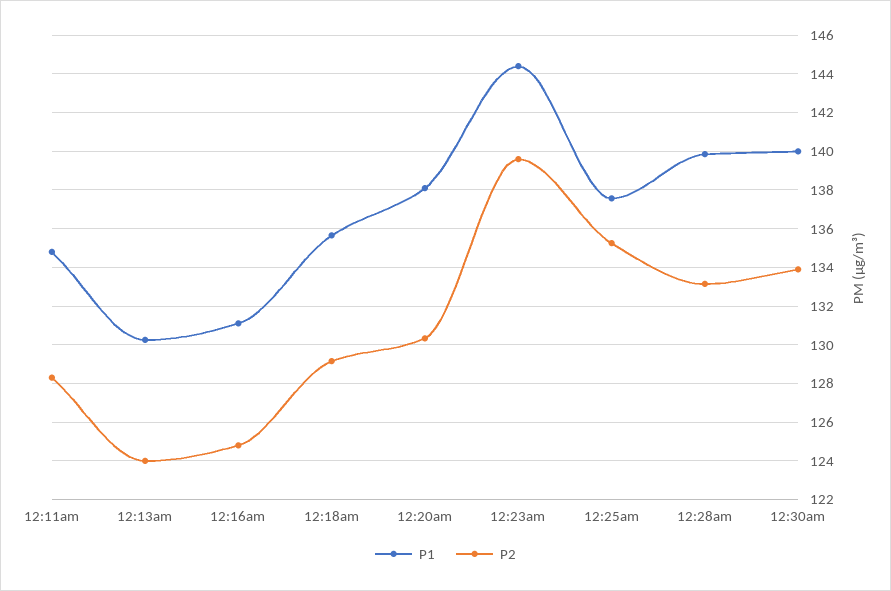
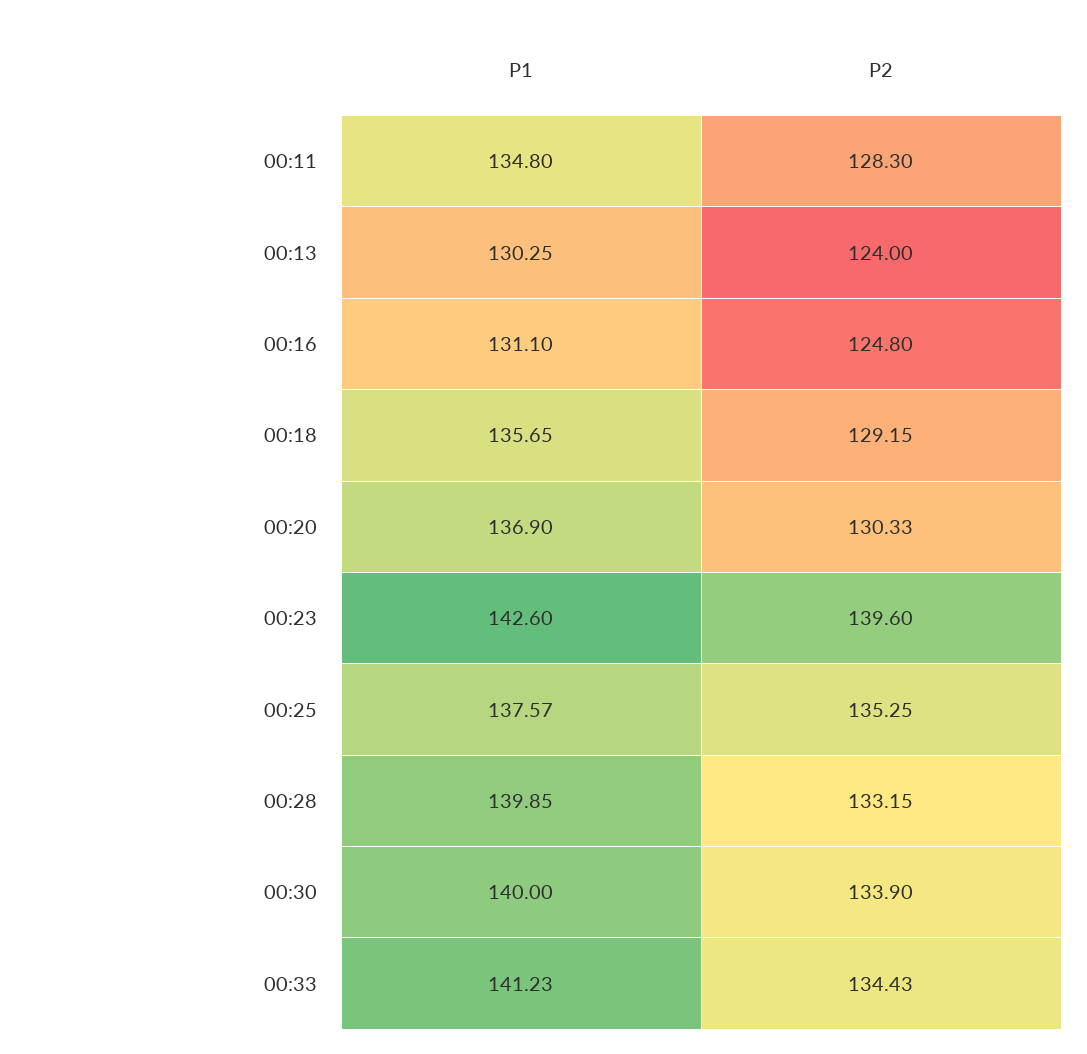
P1, 12:20am: 138 -> 136.9
P1, 12:23am: 144.5 -> 142.6
P1, 00:33: none -> 141.23
P2, 00:33: none -> 134.43

